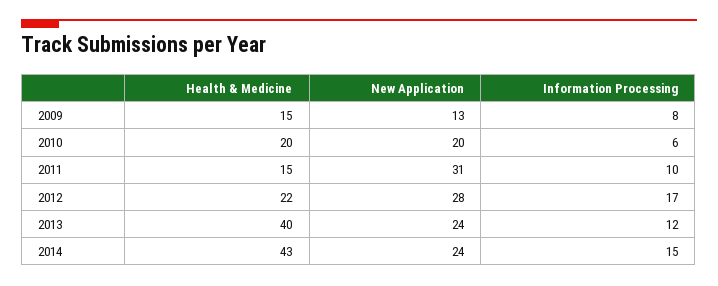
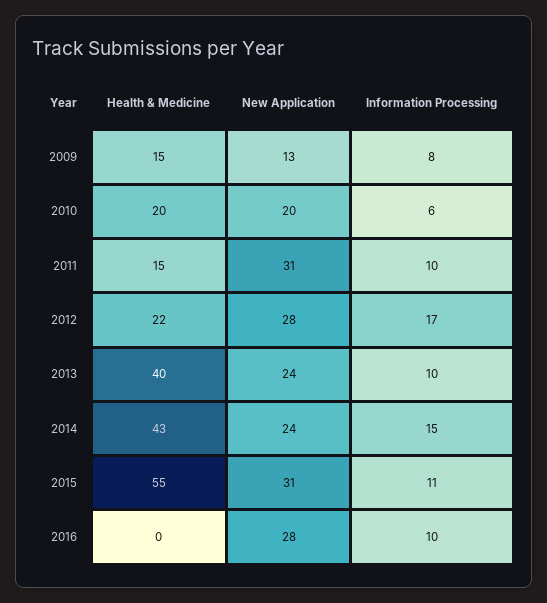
Information Processing, 2013: 12 -> 10
Health & Medicine, 2015: none -> 55
New Application, 2015: none -> 31
Information Processing, 2015: none -> 11
Health & Medicine, 2016: none -> 0
New Application, 2016: none -> 28
Information Processing, 2016: none -> 10

